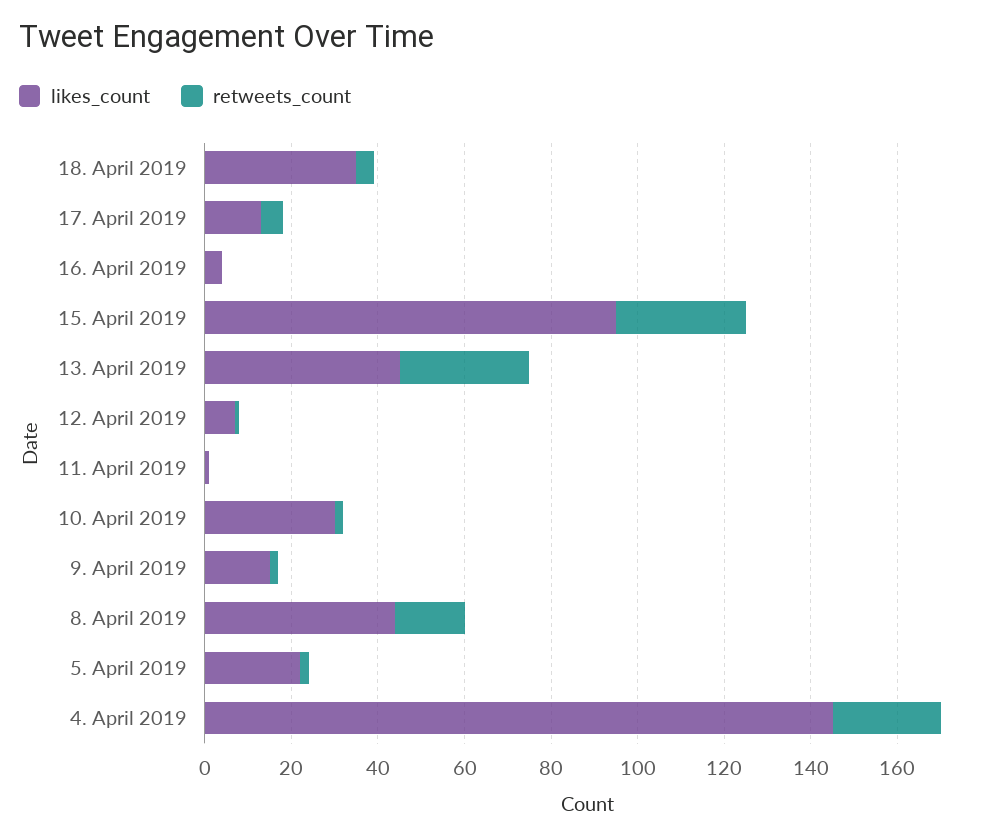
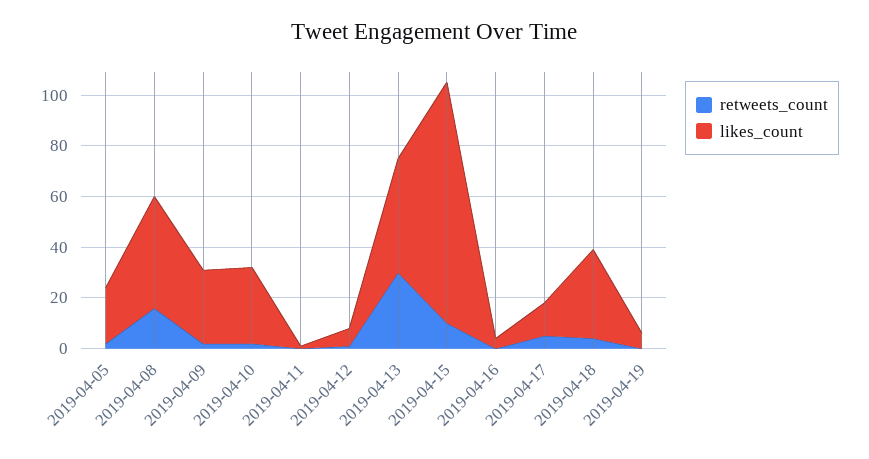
retweets_count, 15. April 2019: 30 -> 10
likes_count, 9. April 2019: 15 -> 30
likes_count, 4. April 2019: 145 -> none
retweets_count, 4. April 2019: 25 -> none
retweets_count, 2019-04-19: none -> 0
likes_count, 2019-04-19: none -> 5

